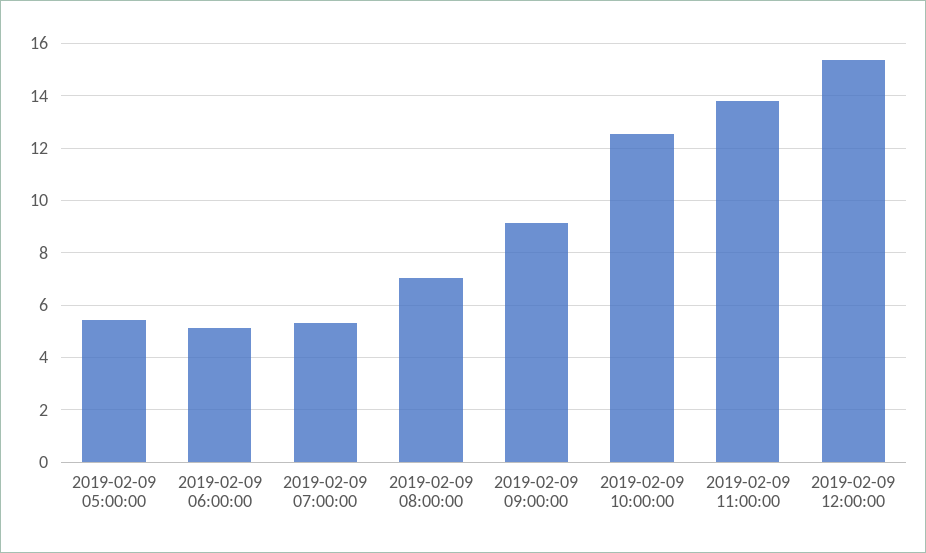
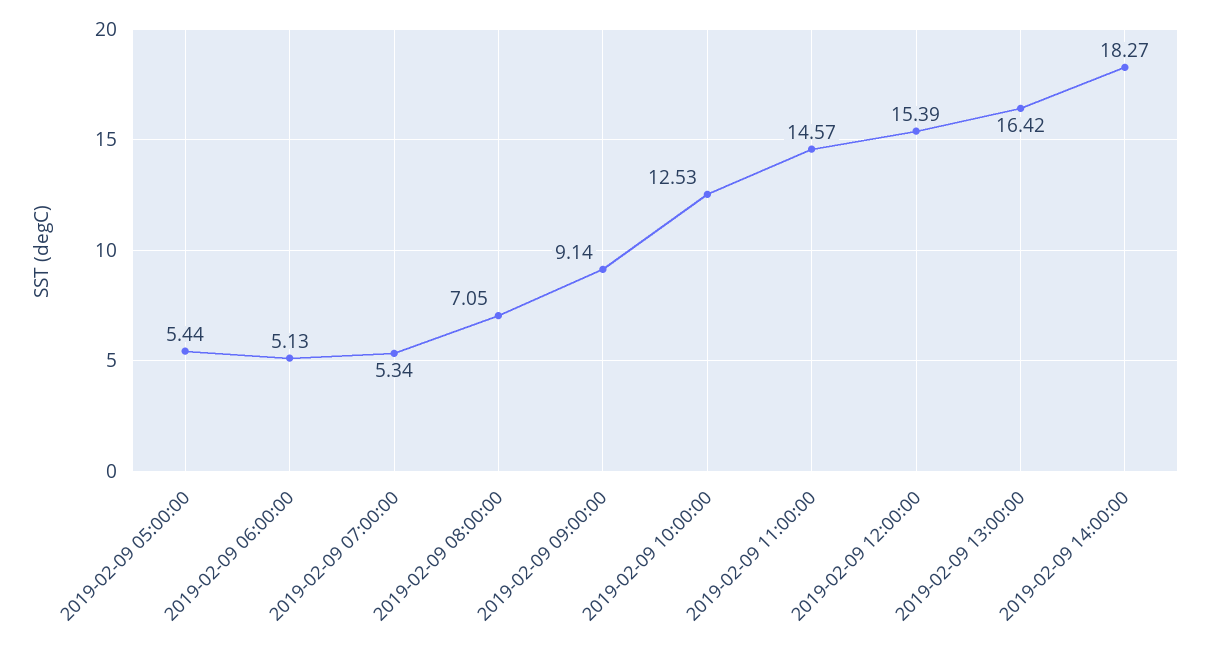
2019-02-09 11:00:00: 13.75 -> 14.57
2019-02-09 13:00:00: none -> 16.42
2019-02-09 14:00:00: none -> 18.27

